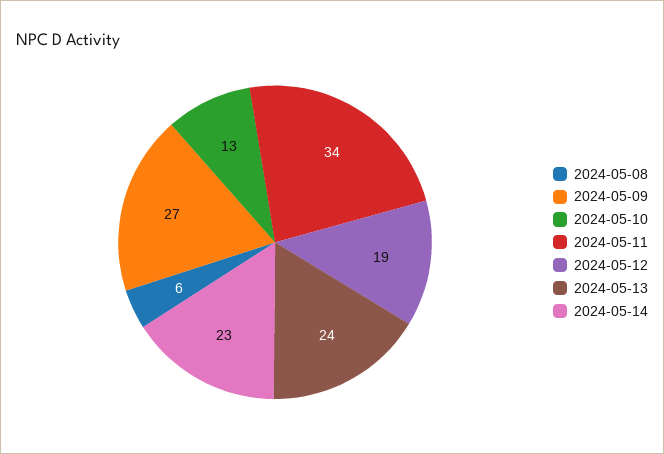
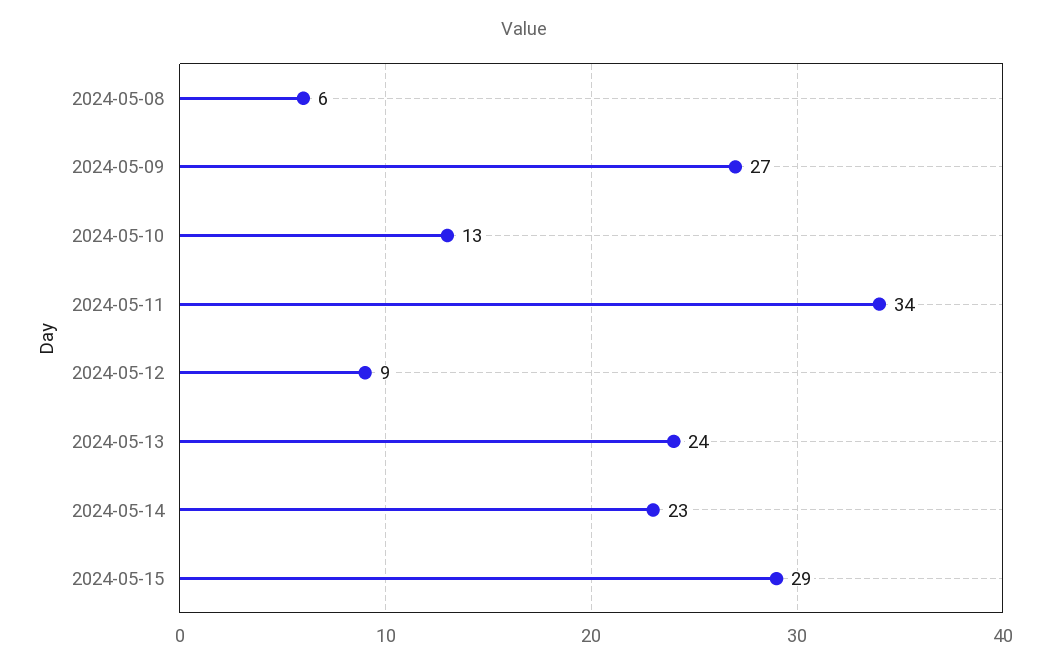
2024-05-12: 19 -> 9
2024-05-15: none -> 29

